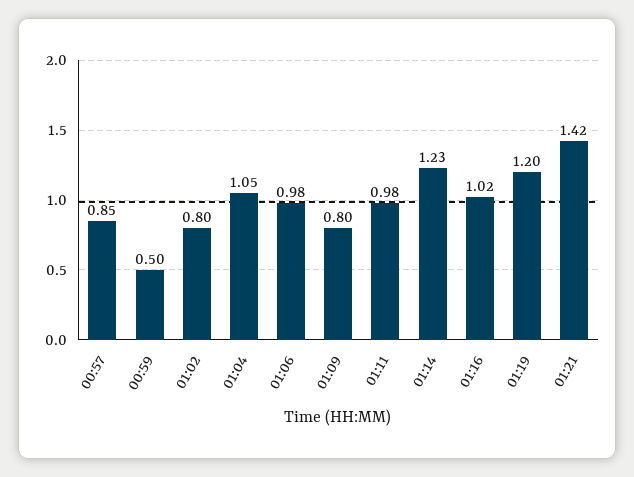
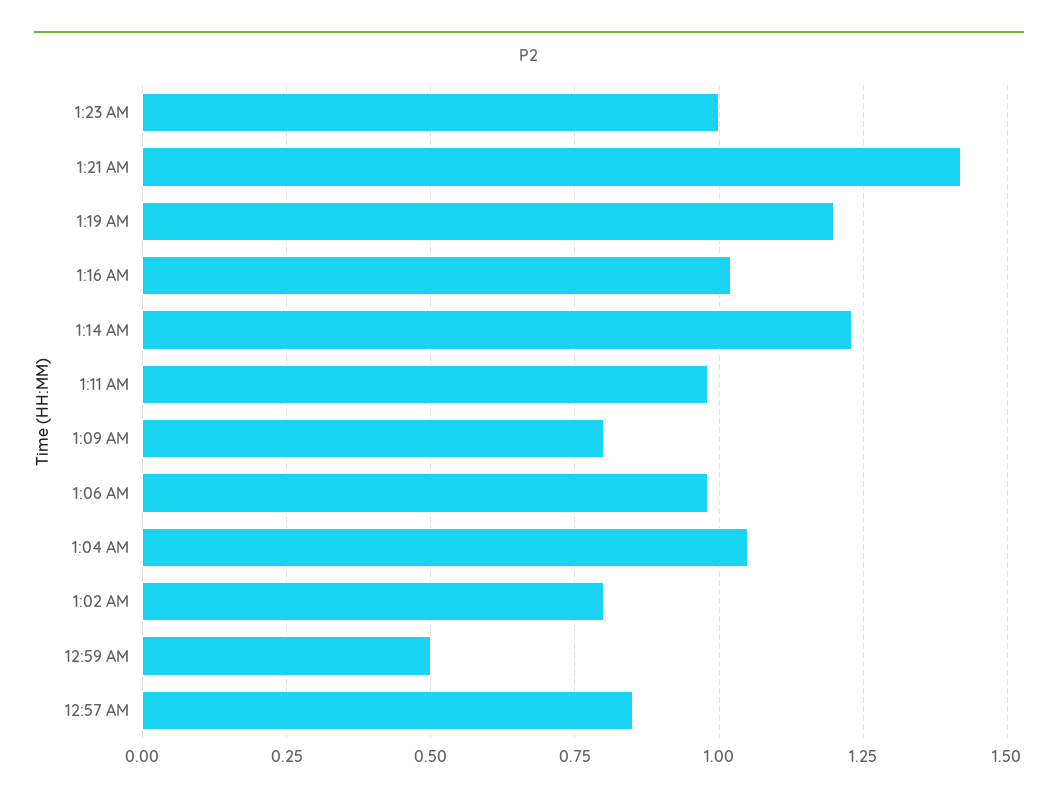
1:23 AM: none -> 1

